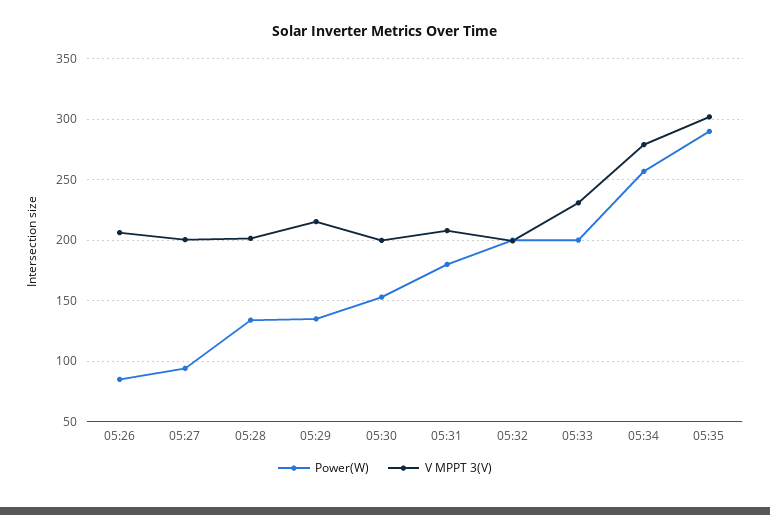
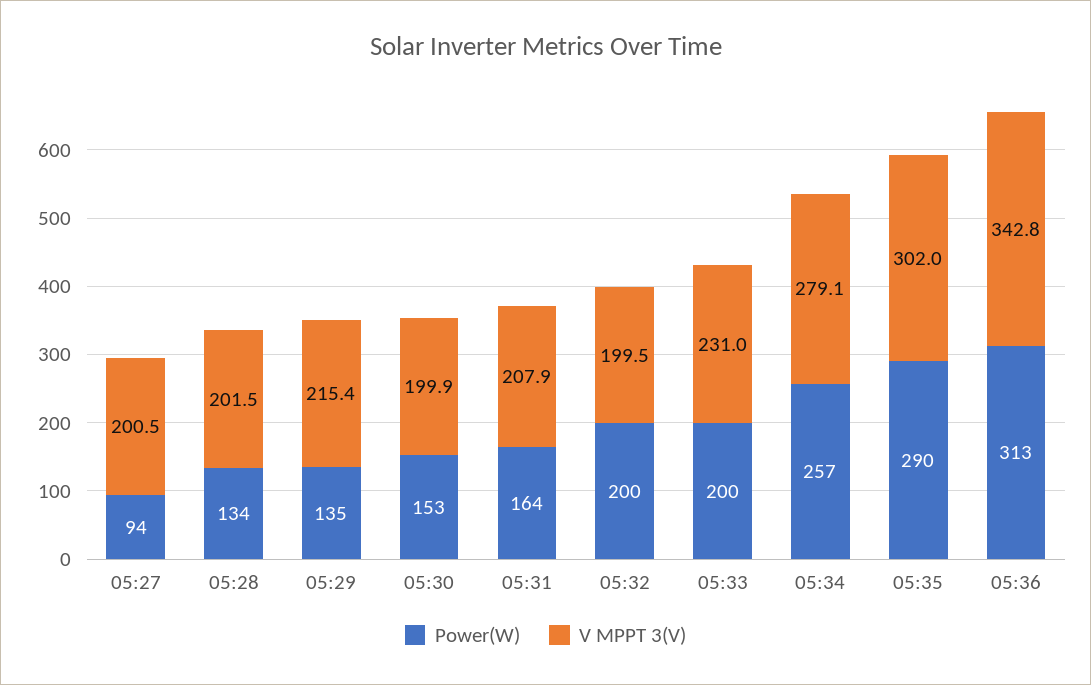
Power(W), 05:26: 85 -> none
V MPPT 3(V), 05:26: 205 -> none
Power(W), 05:31: 180 -> 164
Power(W), 05:36: none -> 313
V MPPT 3(V), 05:36: none -> 342.8

